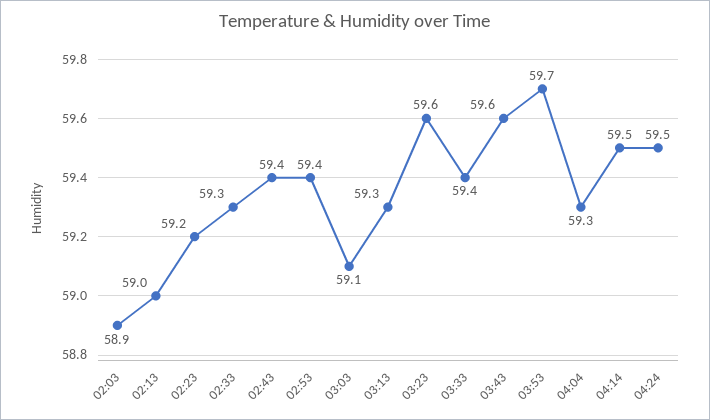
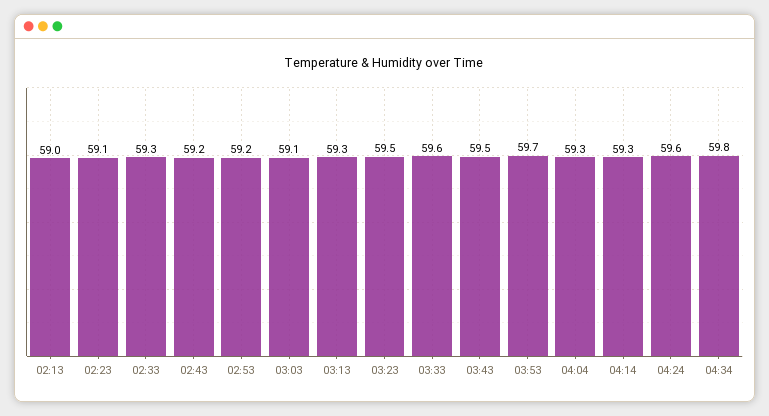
02:03: 58.9 -> none
02:23: 59.2 -> 59.1
02:43: 59.4 -> 59.2
02:53: 59.4 -> 59.2
03:23: 59.6 -> 59.5
03:33: 59.4 -> 59.6
03:43: 59.6 -> 59.5
04:14: 59.5 -> 59.3
04:24: 59.5 -> 59.6
04:34: none -> 59.8

